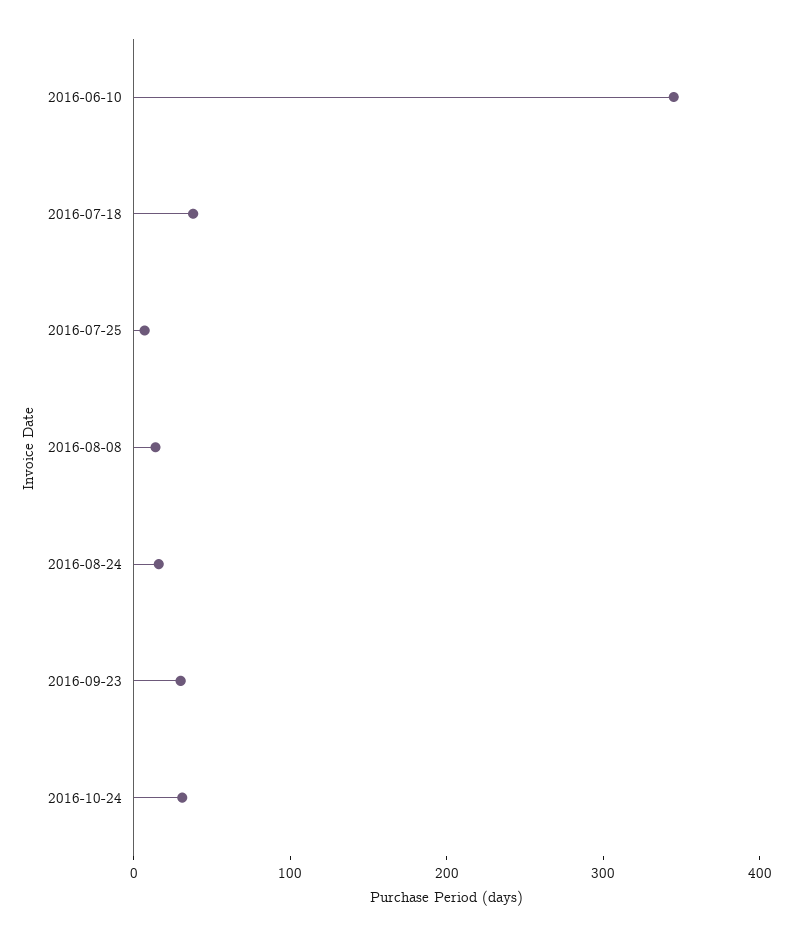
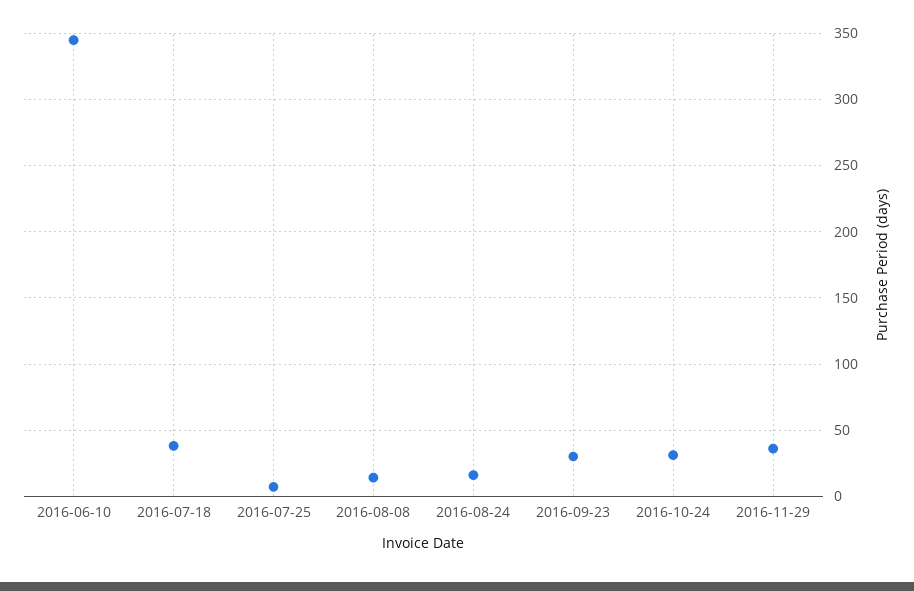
2016-11-29: none -> 35

